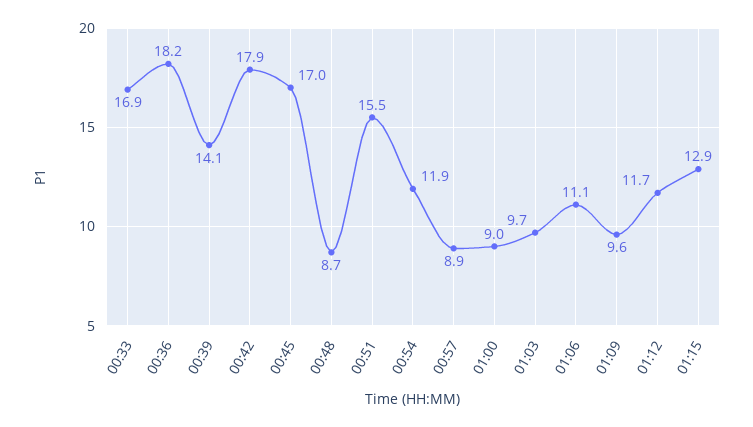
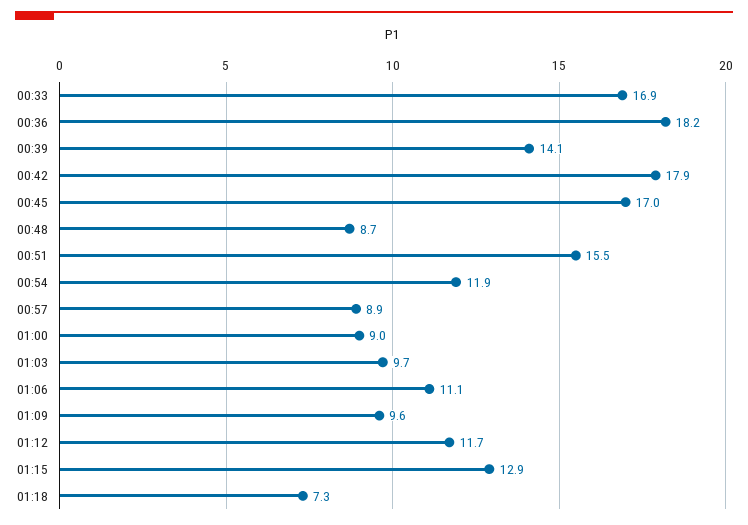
01:18: none -> 7.3

